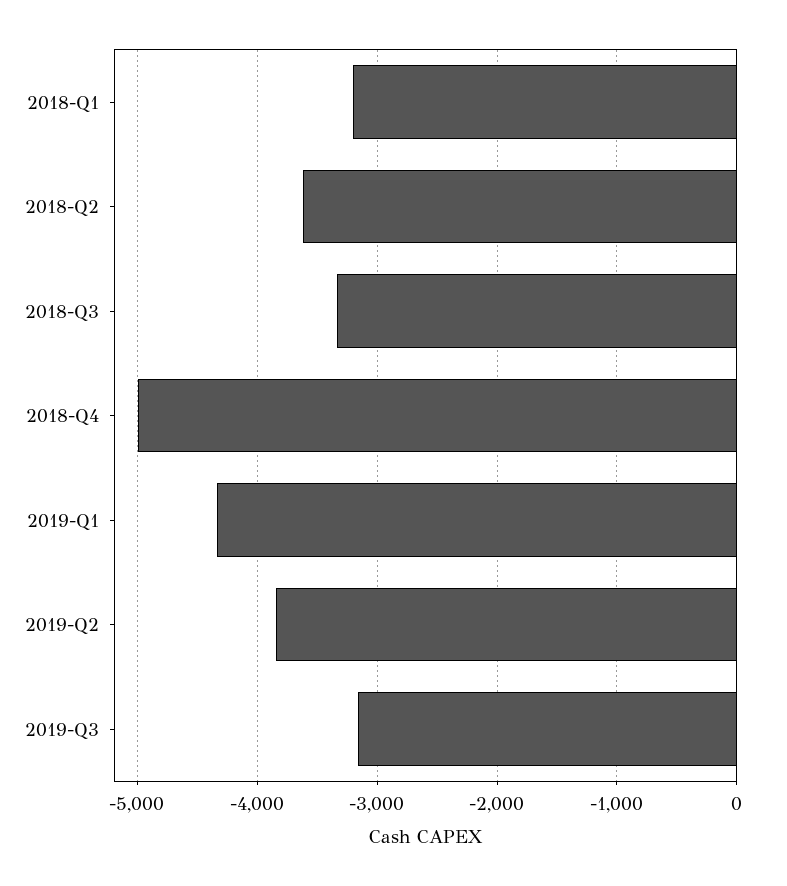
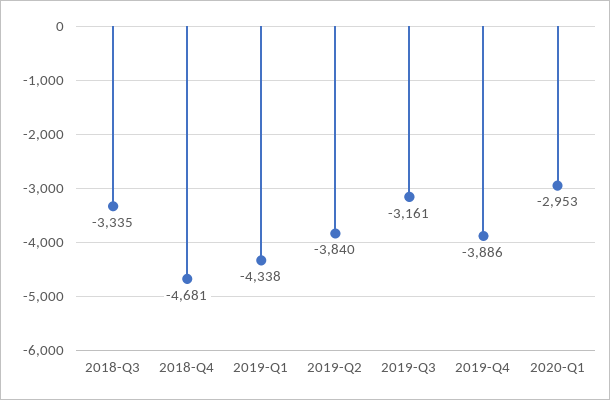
2018-Q1: -3200 -> none
2018-Q2: -3600 -> none
2018-Q4: -5000 -> -4681
2019-Q4: none -> -3886
2020-Q1: none -> -2953

